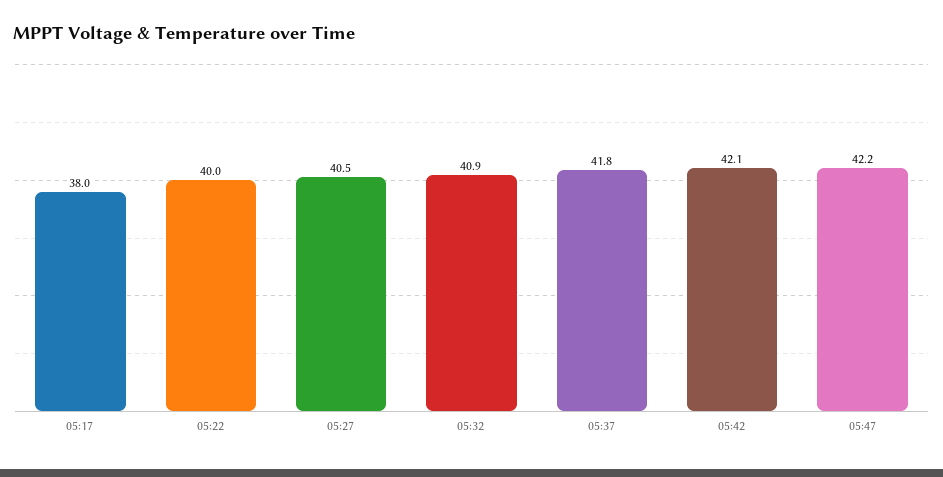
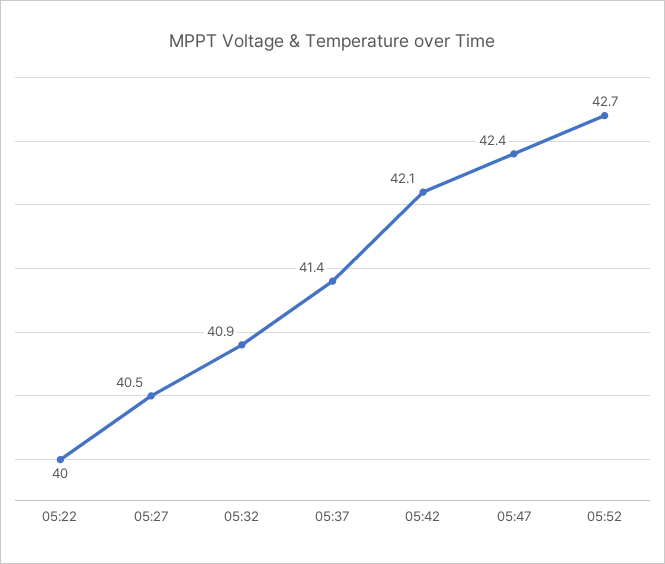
05:17: 38 -> none
05:37: 41.8 -> 41.4
05:47: 42.2 -> 42.4
05:52: none -> 42.7

